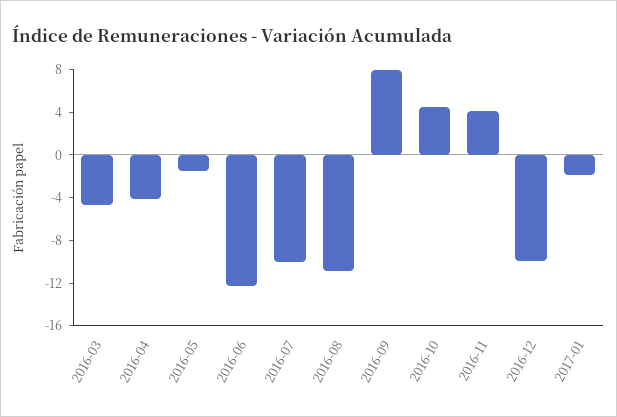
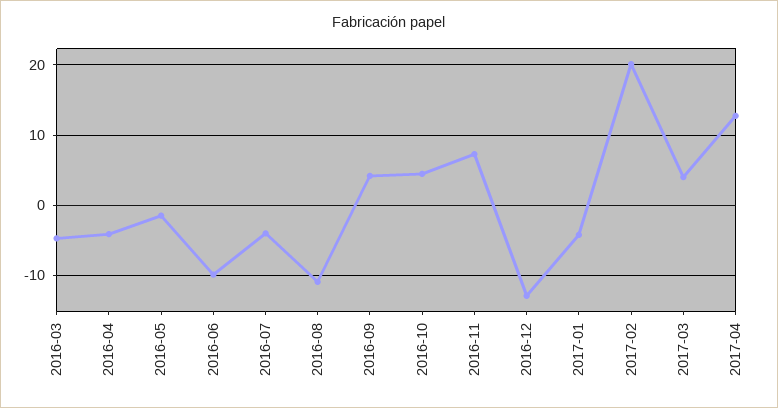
2016-06: -12 -> -10
2016-07: -10 -> -4
2016-09: 8 -> 4
2016-11: 4 -> 7
2016-12: -10 -> -13
2017-01: -2 -> -4
2017-02: none -> 20
2017-03: none -> 4
2017-04: none -> 13

